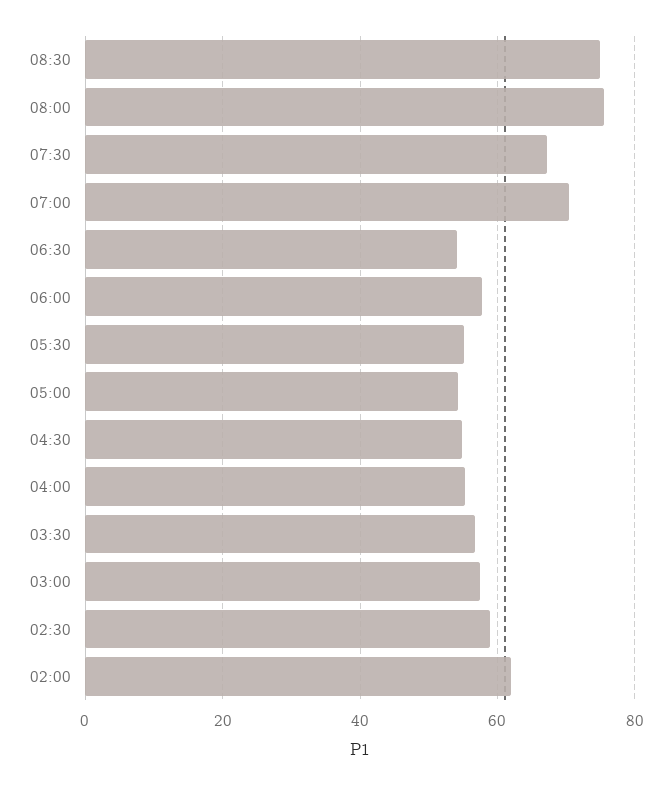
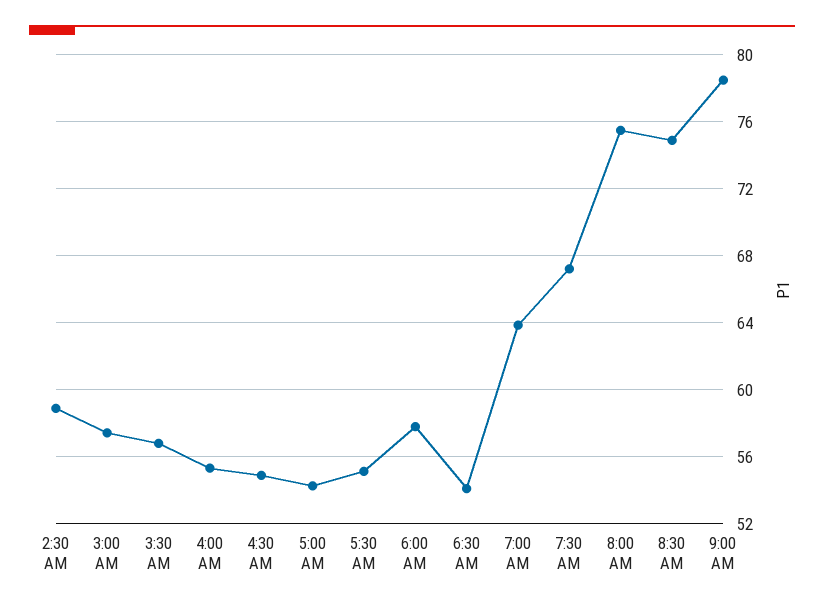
07:00: 70 -> 64
02:00: 62 -> none
9:00 AM: none -> 78.5

